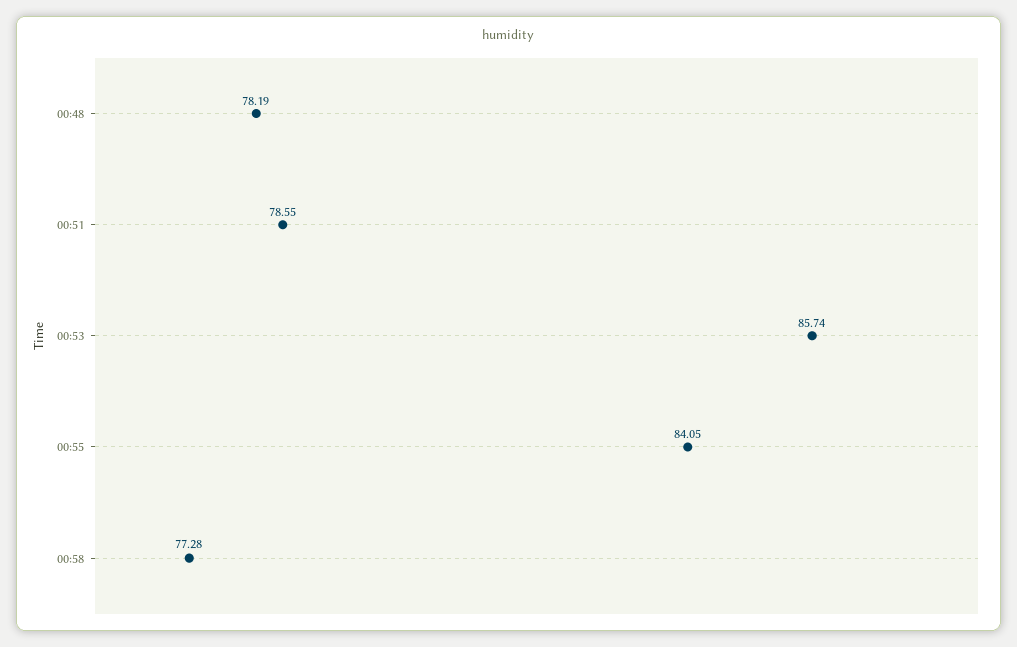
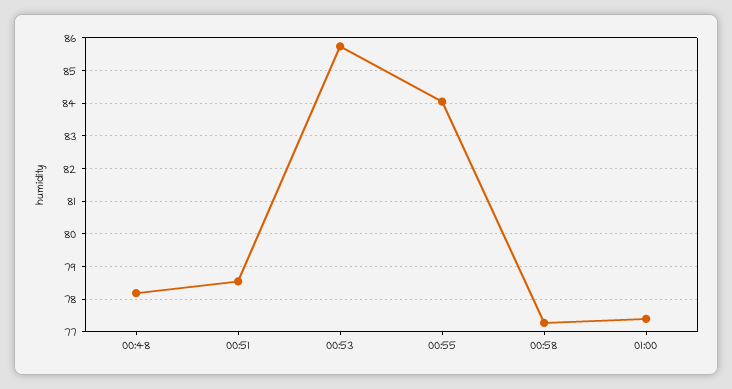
01:00: none -> 77.4

